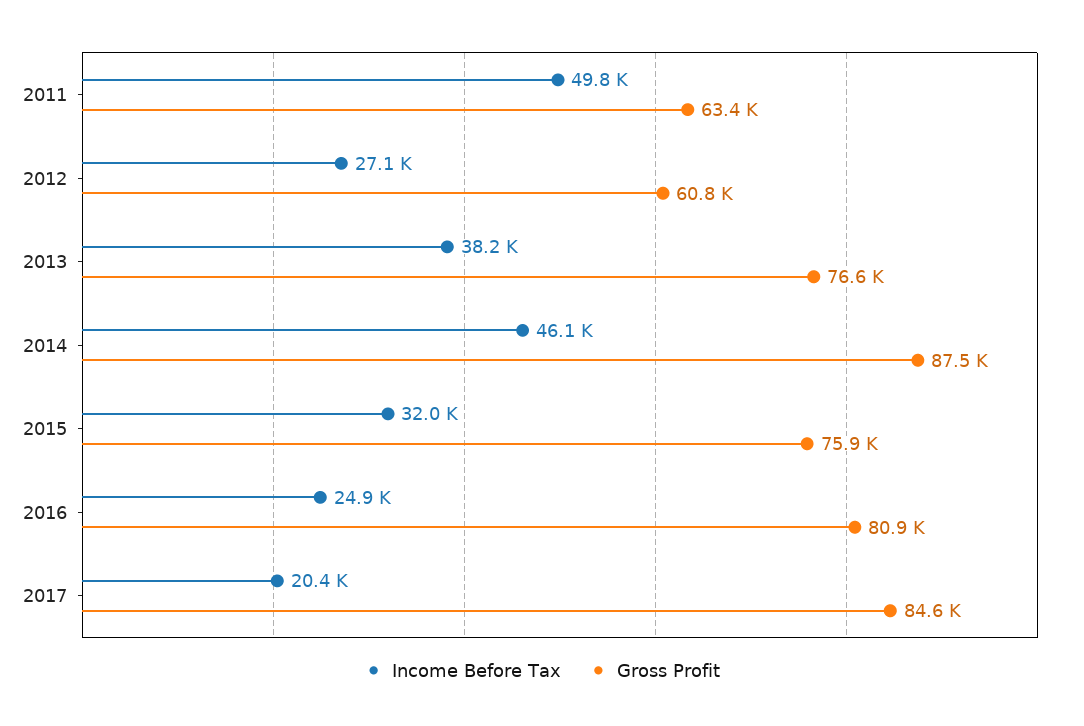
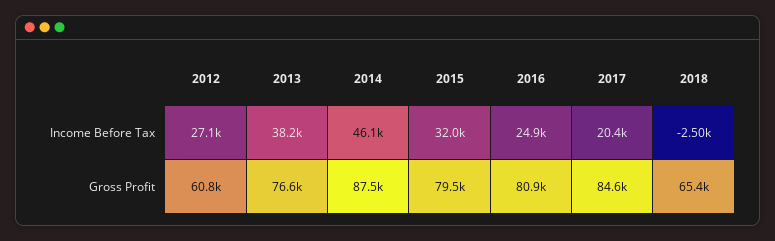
Income Before Tax, 2011: 49800 -> none
Gross Profit, 2011: 63400 -> none
Gross Profit, 2015: 75900 -> 79500
Income Before Tax, 2018: none -> -2500
Gross Profit, 2018: none -> 65400

